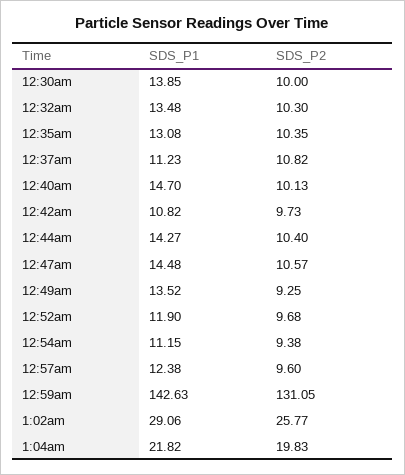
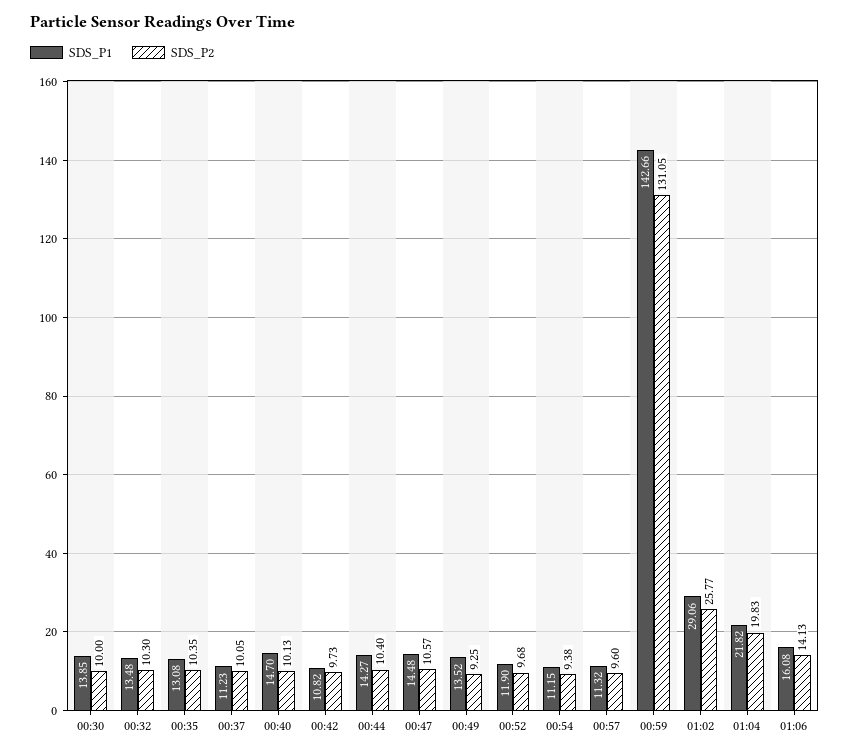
SDS_P2, 12:37am: 10.82 -> 10.05
SDS_P1, 12:57am: 12.38 -> 11.32
SDS_P1, 12:59am: 142.63 -> 142.66
SDS_P1, 01:06: none -> 16.08
SDS_P2, 01:06: none -> 14.13

